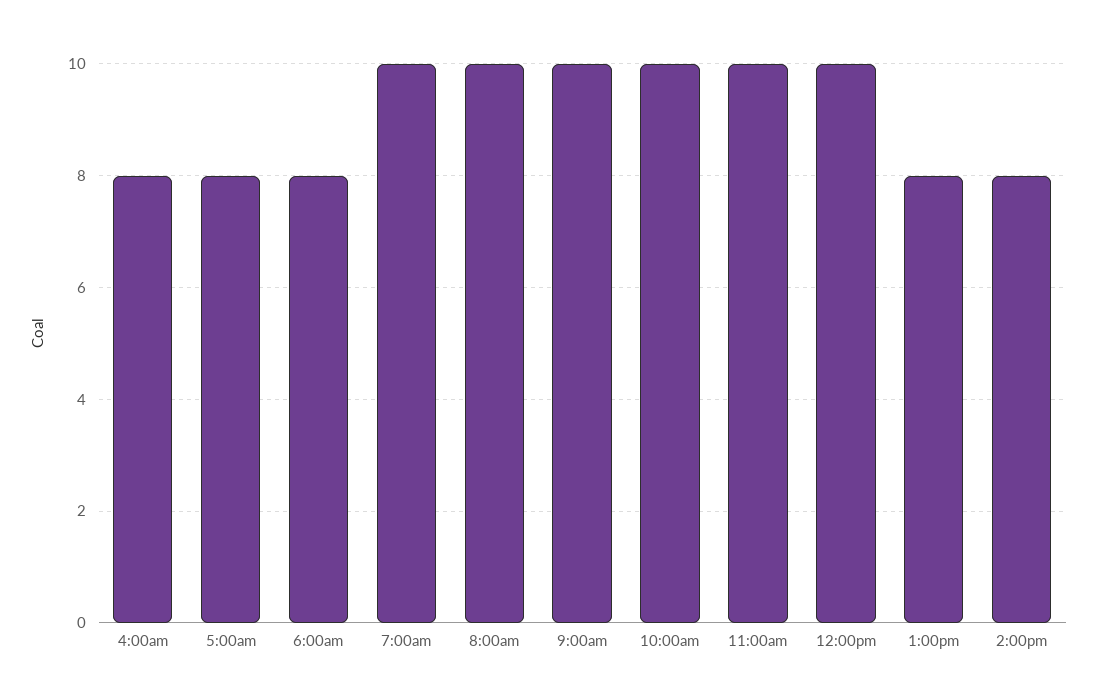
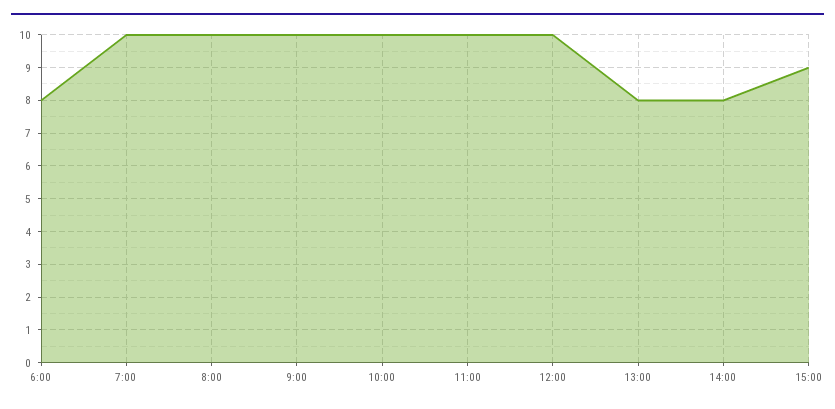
4:00am: 8 -> none
5:00am: 8 -> none
15:00: none -> 9

